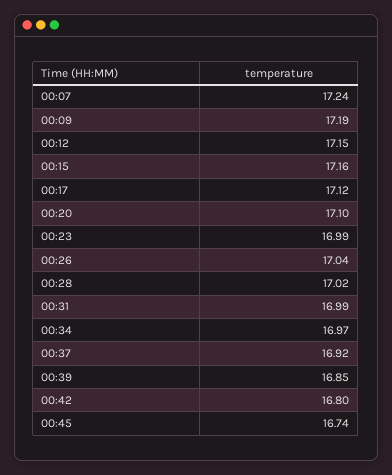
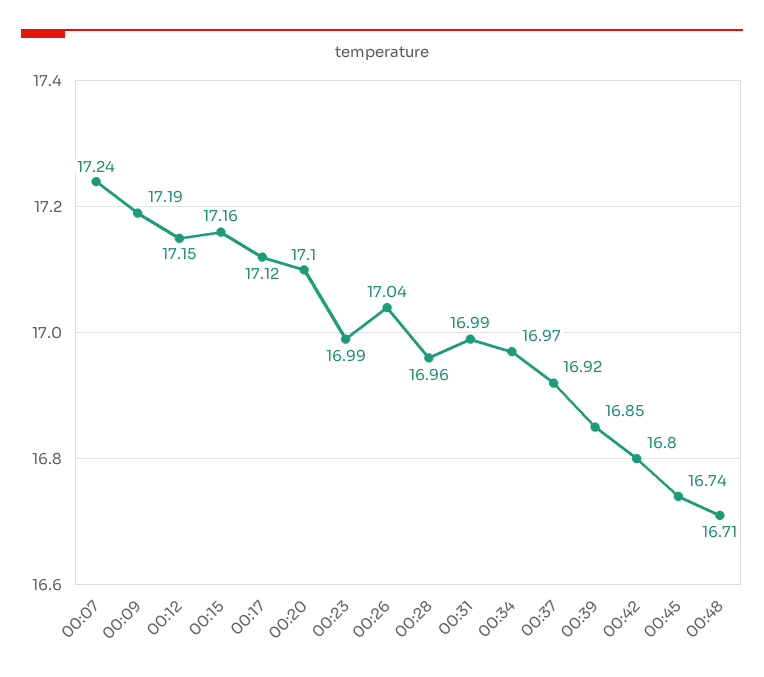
00:28: 17.02 -> 16.96
00:48: none -> 16.71

